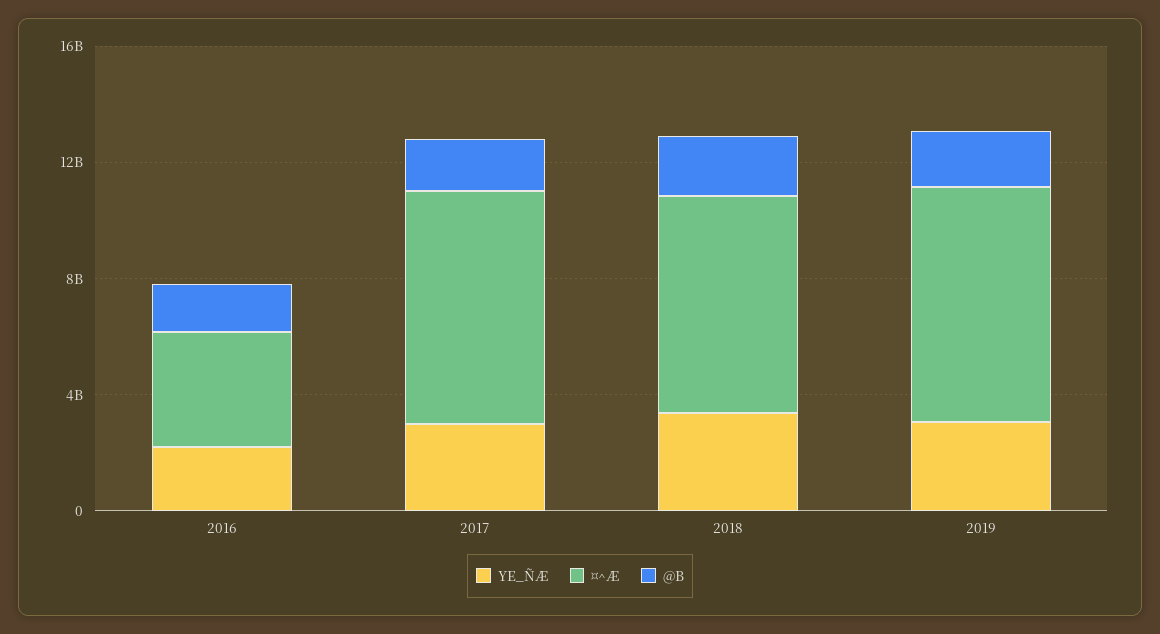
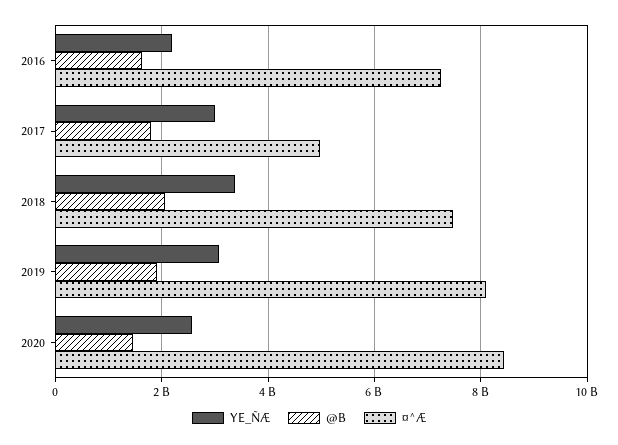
¤^Æ, 2016: 4000000000 -> 7200000000
¤^Æ, 2017: 8000000000 -> 5000000000
YE_ÑÆ, 2020: none -> 2600000000
@B, 2020: none -> 1400000000
¤^Æ, 2020: none -> 8400000000

